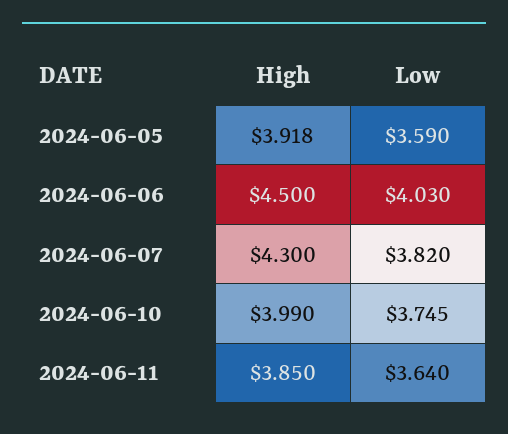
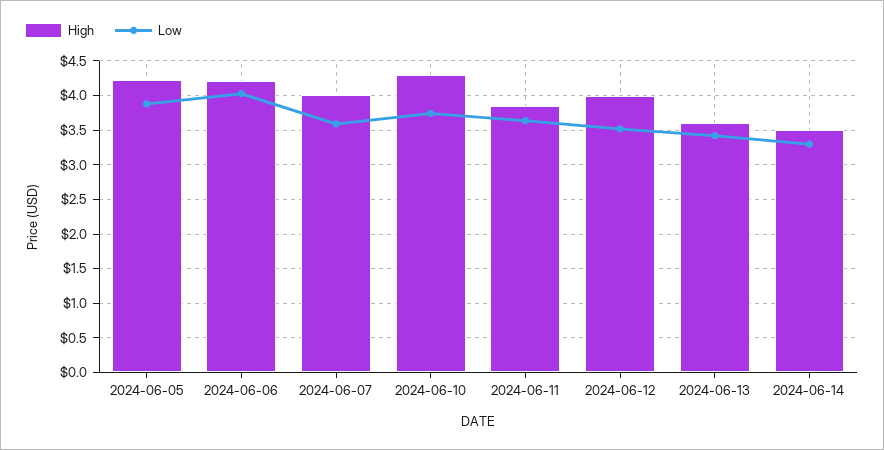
High, 2024-06-05: 3.918 -> 4.2
Low, 2024-06-05: 3.59 -> 3.9
High, 2024-06-06: 4.5 -> 4.2
High, 2024-06-07: 4.3 -> 4
Low, 2024-06-07: 3.82 -> 3.6
High, 2024-06-10: 3.99 -> 4.3
High, 2024-06-12: none -> 4
Low, 2024-06-12: none -> 3.5
High, 2024-06-13: none -> 3.6
Low, 2024-06-13: none -> 3.4
High, 2024-06-14: none -> 3.5
Low, 2024-06-14: none -> 3.3

